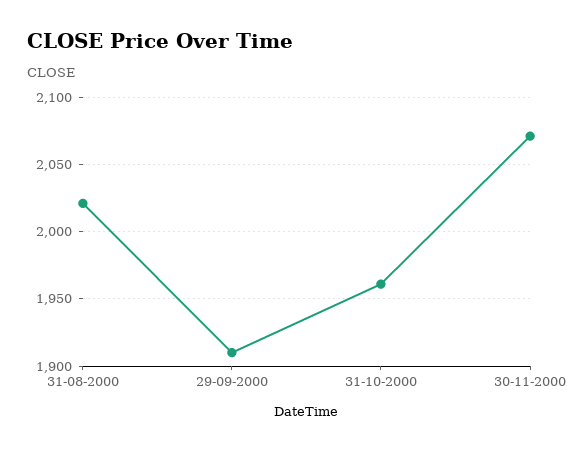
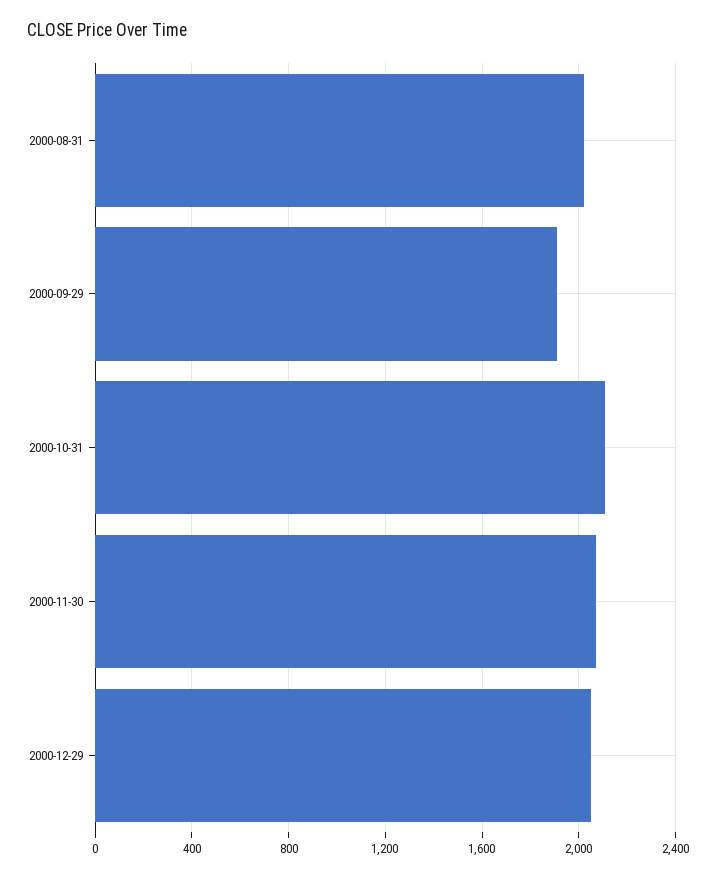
31-10-2000: 1960 -> 2100
2000-12-29: none -> 2050

